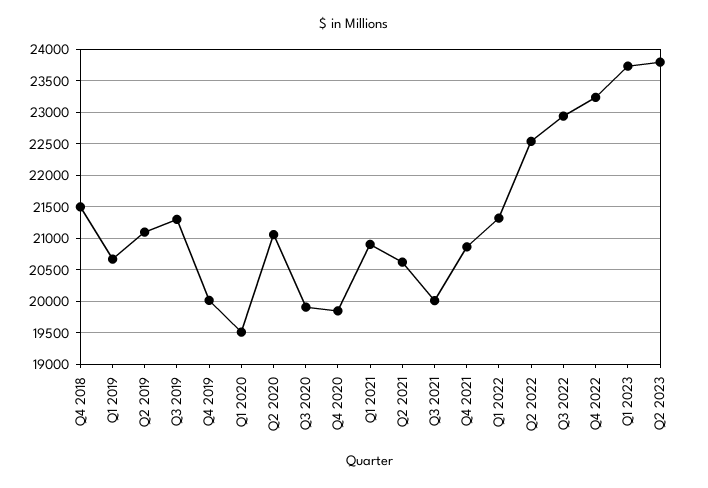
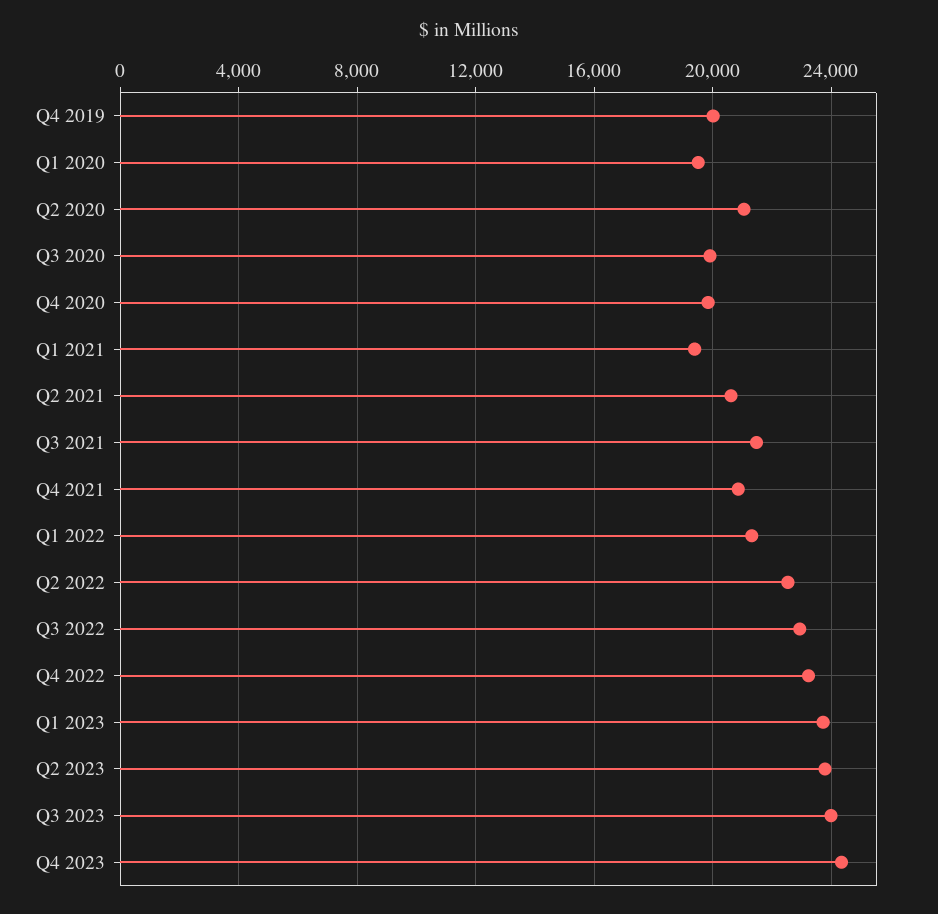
Q4 2018: 21500 -> none
Q1 2019: 20700 -> none
Q2 2019: 21100 -> none
Q3 2019: 21300 -> none
Q1 2021: 20900 -> 19500
Q3 2021: 20000 -> 21500
Q3 2023: none -> 24000
Q4 2023: none -> 24500

